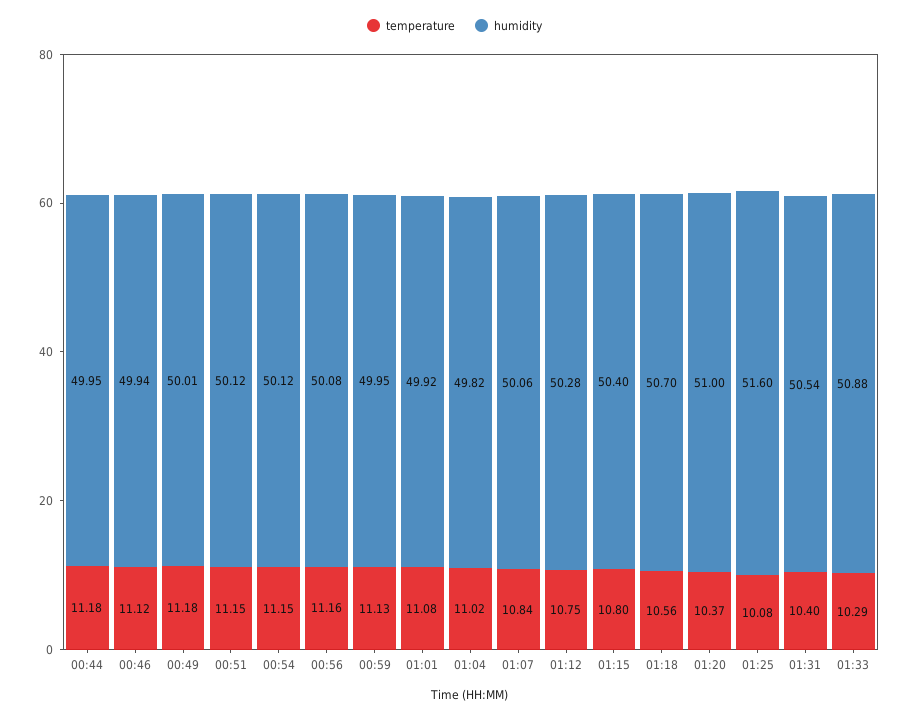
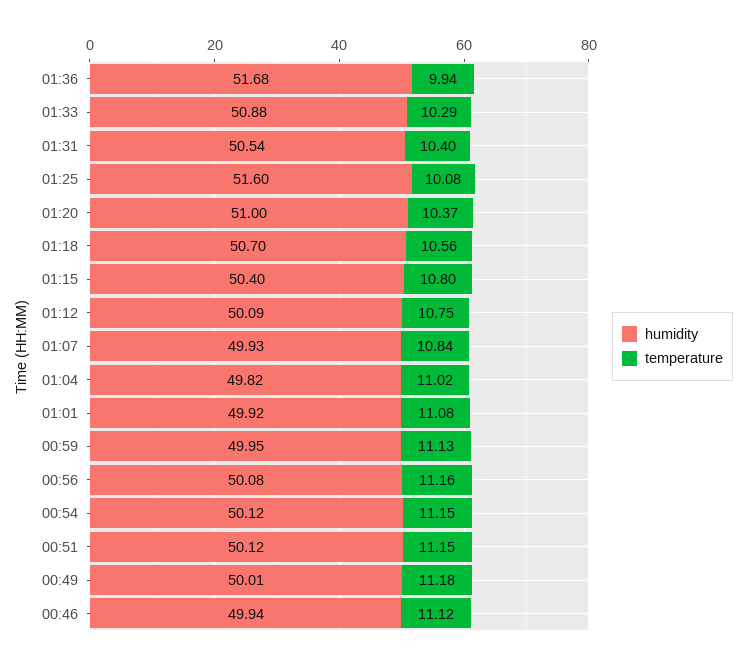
temperature, 00:44: 11.18 -> none
humidity, 00:44: 49.95 -> none
humidity, 01:07: 50.06 -> 49.93
humidity, 01:12: 50.28 -> 50.09
humidity, 01:36: none -> 51.68
temperature, 01:36: none -> 9.94

